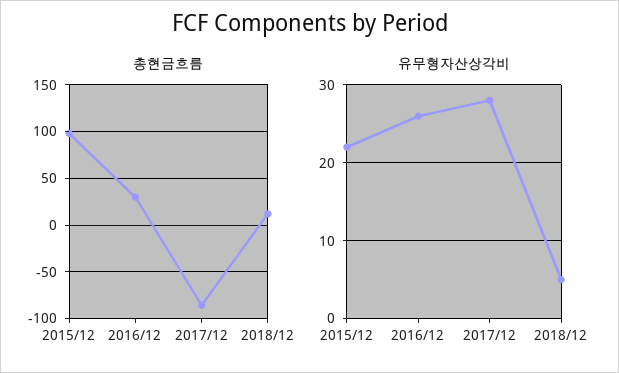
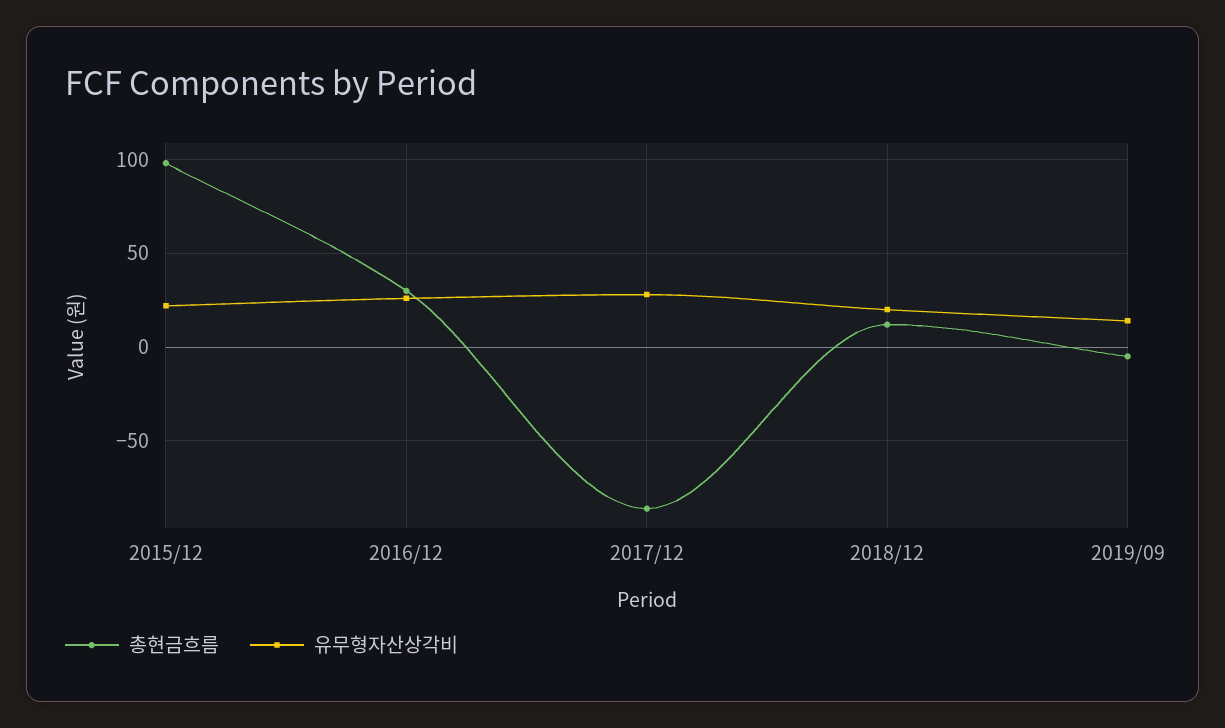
유무형자산상각비, 2018/12: 5 -> 20
총현금흐름, 2019/09: none -> -5
유무형자산상각비, 2019/09: none -> 15

